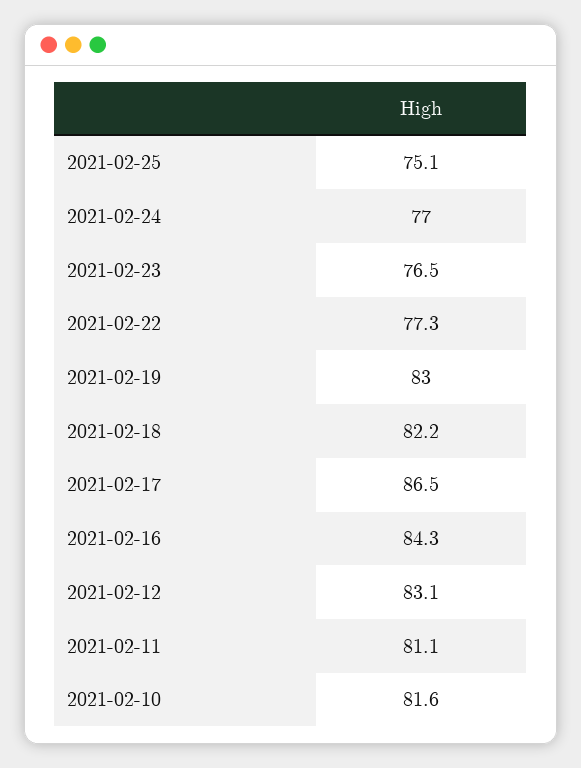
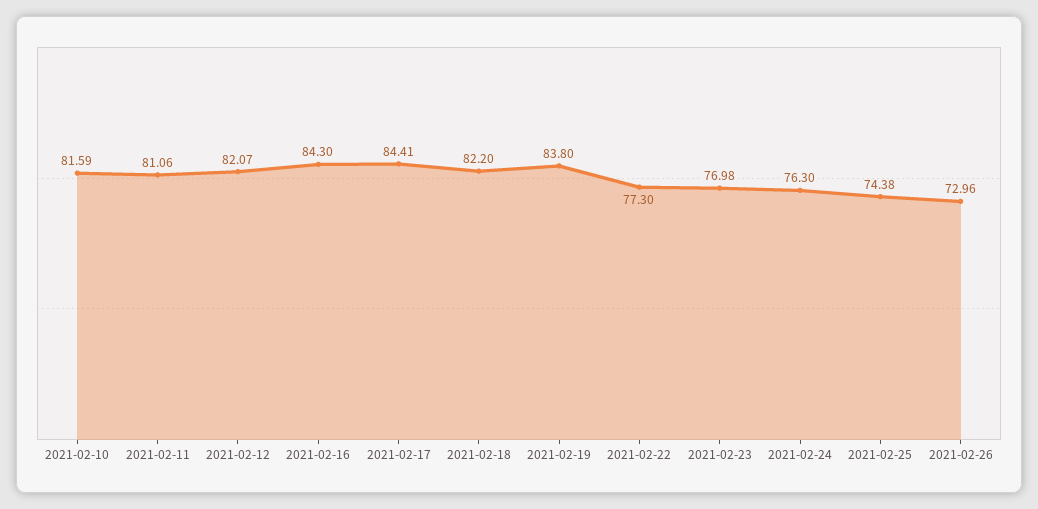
2021-02-25: 75.1 -> 74.38
2021-02-24: 77 -> 76.3
2021-02-23: 76.5 -> 76.98
2021-02-19: 83 -> 83.8
2021-02-17: 86.5 -> 84.41
2021-02-12: 83.1 -> 82.07
2021-02-26: none -> 72.96

